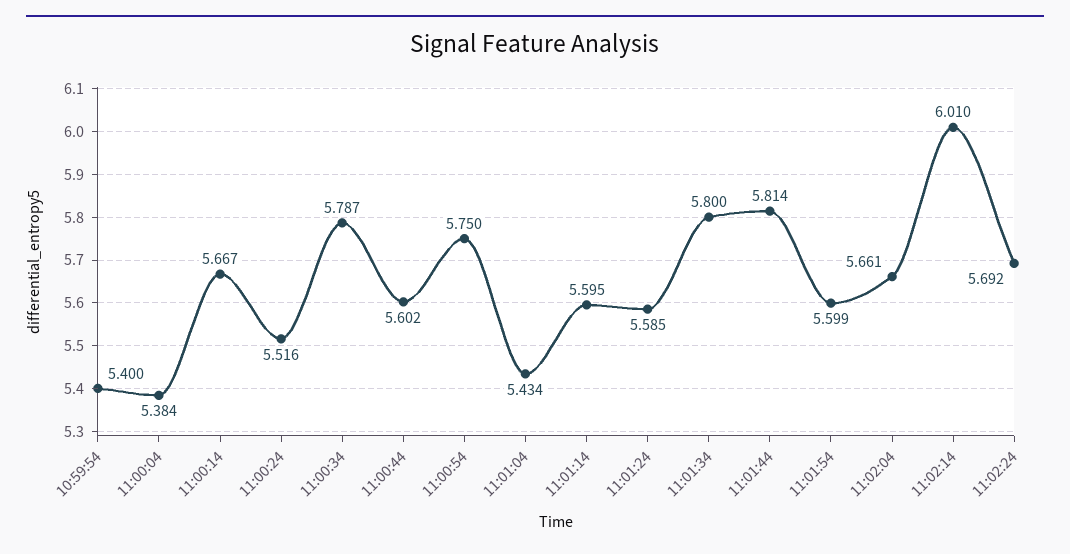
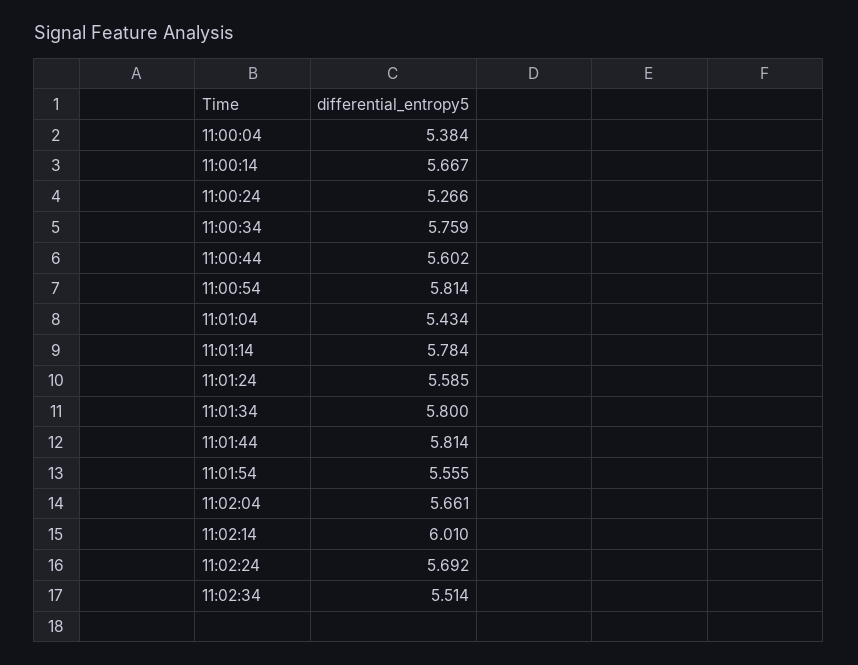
10:59:54: 5.4 -> none
11:00:24: 5.516 -> 5.266
11:00:34: 5.787 -> 5.759
11:00:54: 5.75 -> 5.814
11:01:14: 5.595 -> 5.784
11:01:54: 5.599 -> 5.555
11:02:34: none -> 5.514

